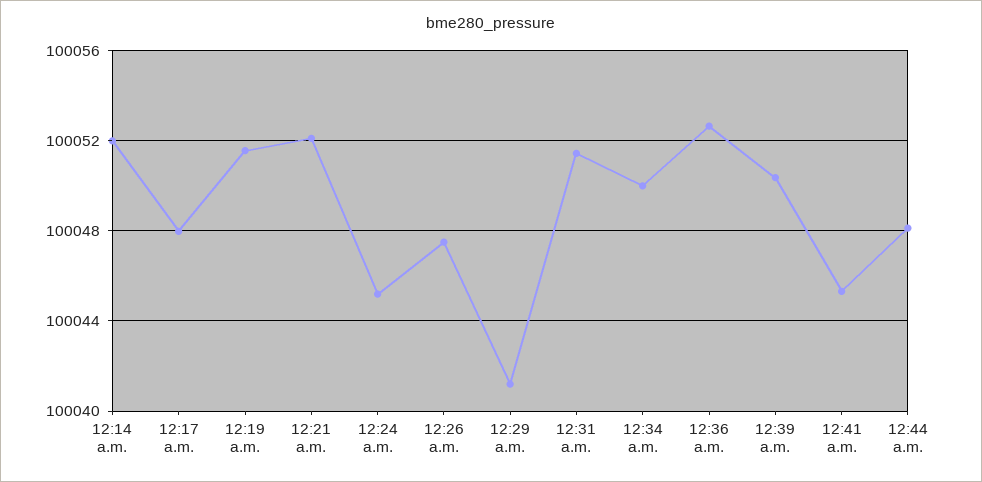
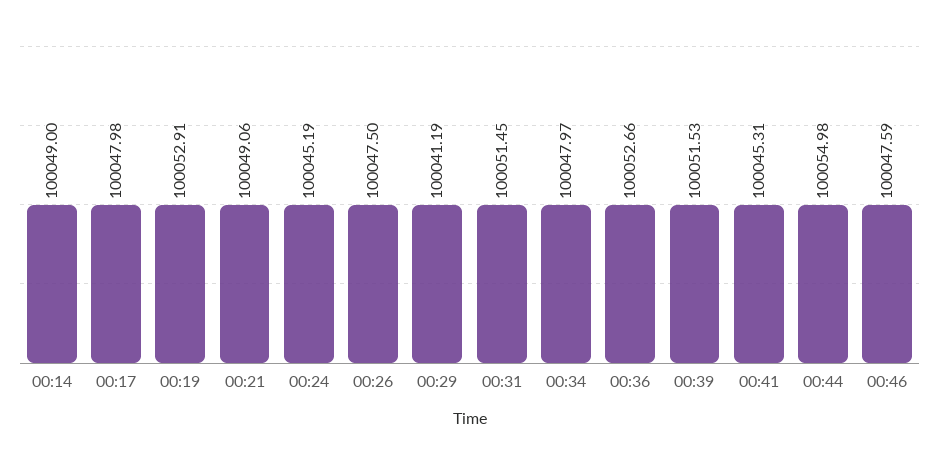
12:14 a.m.: 100052 -> 100049
12:19 a.m.: 100051.5 -> 100052.91
12:21 a.m.: 100052 -> 100049.06
12:34 a.m.: 100050 -> 100047.97
12:39 a.m.: 100050.5 -> 100051.53
12:44 a.m.: 100048 -> 100054.98
00:46: none -> 100047.59

